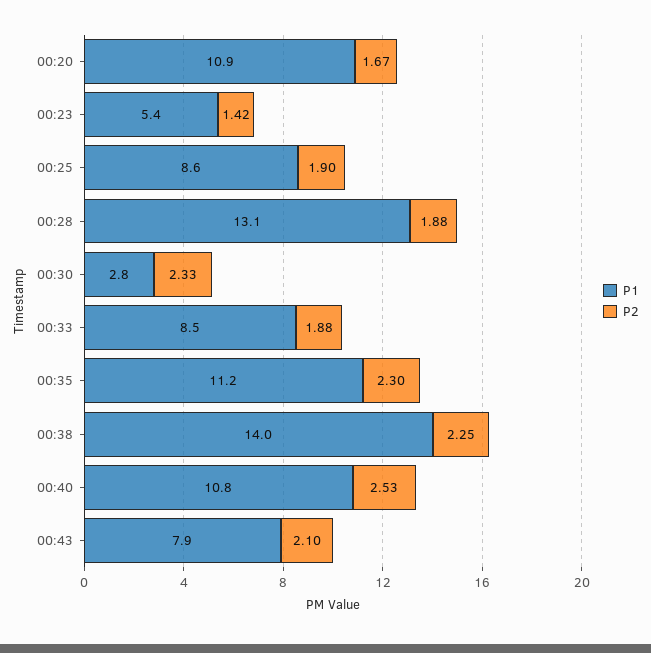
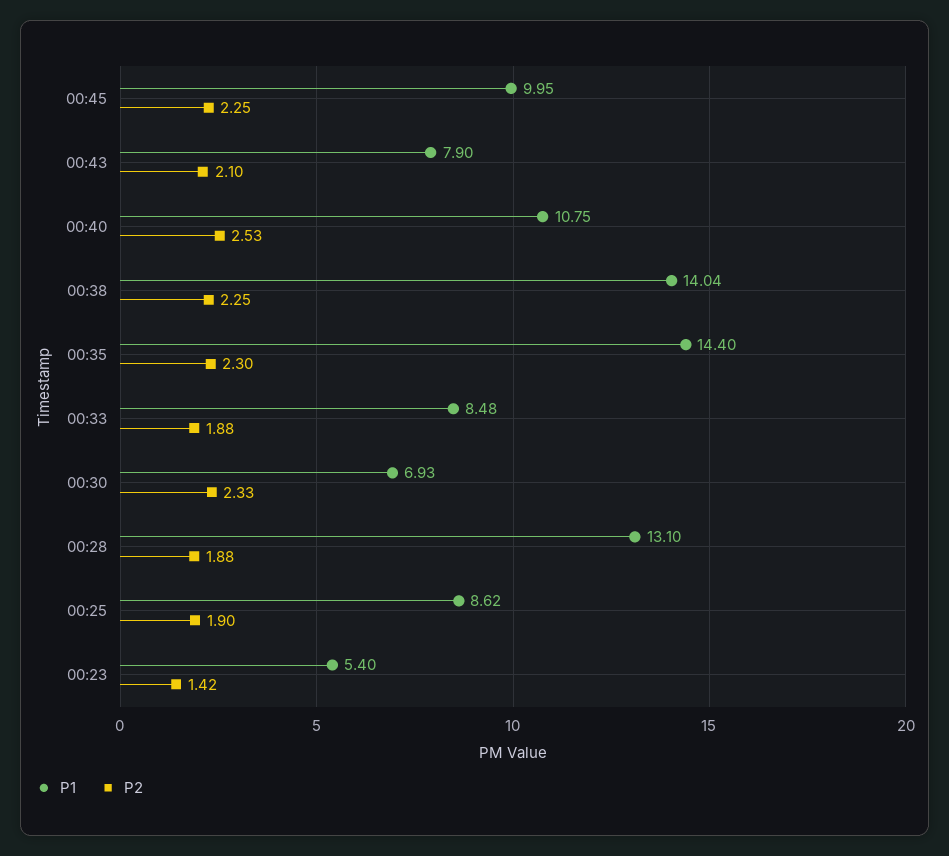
P1, 00:20: 10.9 -> none
P2, 00:20: 1.67 -> none
P1, 00:30: 2.8 -> 6.93
P1, 00:35: 11.2 -> 14.4
P1, 00:45: none -> 9.95
P2, 00:45: none -> 2.25

